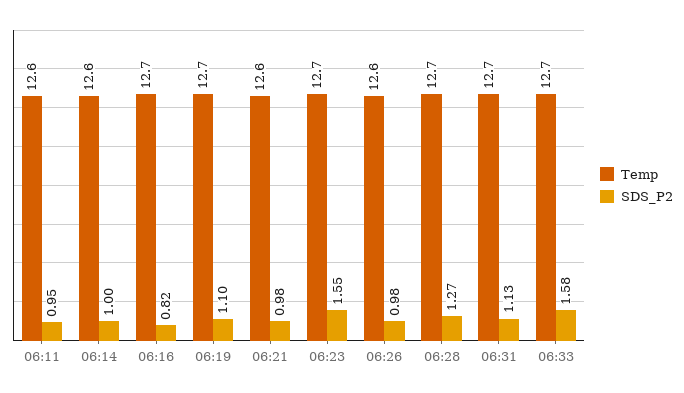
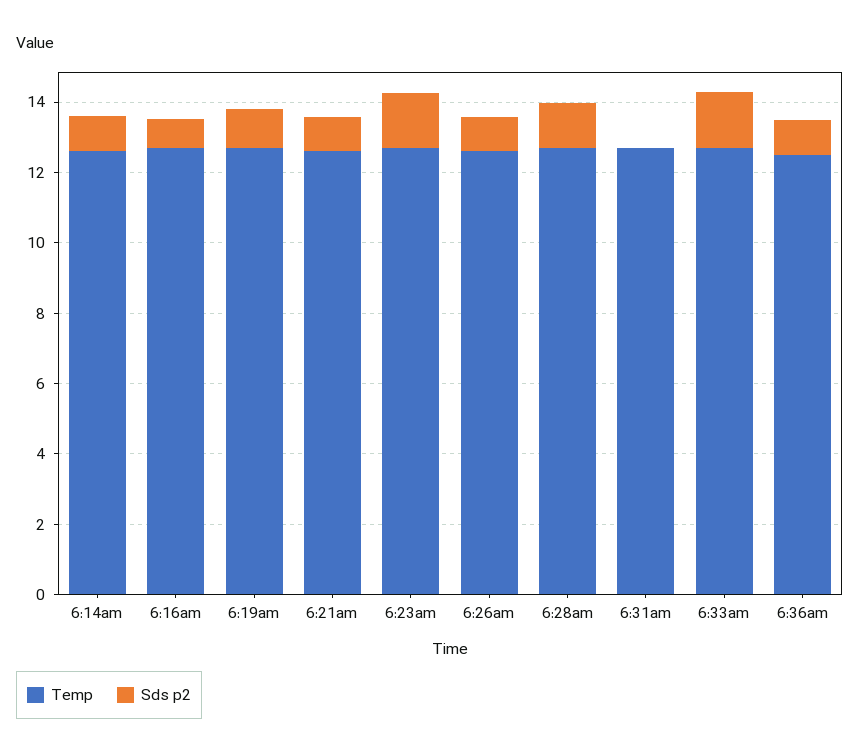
Temp, 06:11: 12.6 -> none
SDS_P2, 06:11: 0.95 -> none
SDS_P2, 06:31: 1.13 -> 0
Temp, 6:36am: none -> 12.5
SDS_P2, 6:36am: none -> 1

